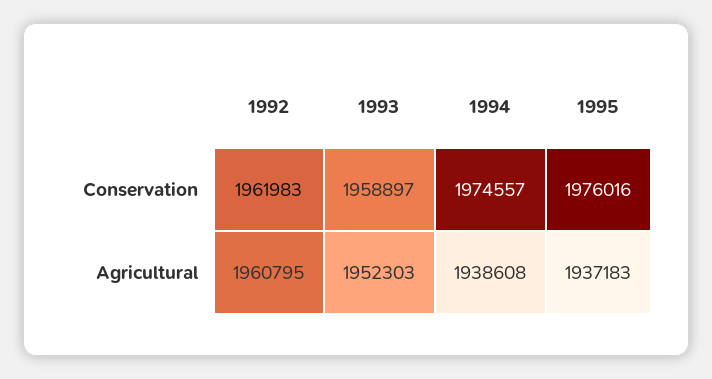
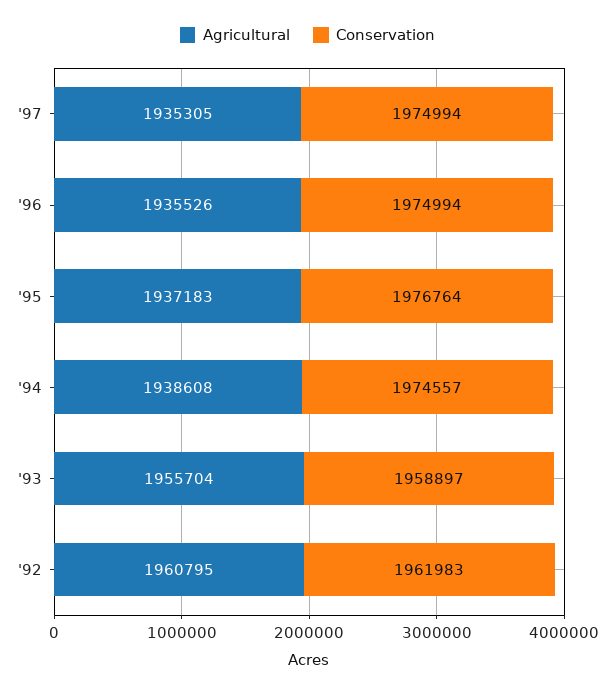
Conservation, 1995: 1976016 -> 1976764
Agricultural, 1993: 1952303 -> 1955704
Agricultural, '97: none -> 1935305
Conservation, '97: none -> 1974994
Agricultural, '96: none -> 1935526
Conservation, '96: none -> 1974994

